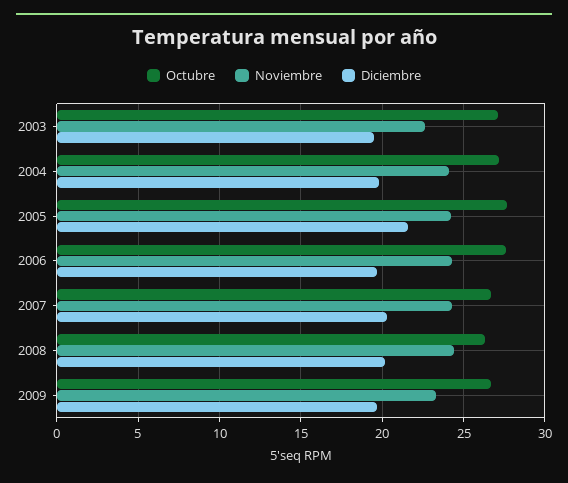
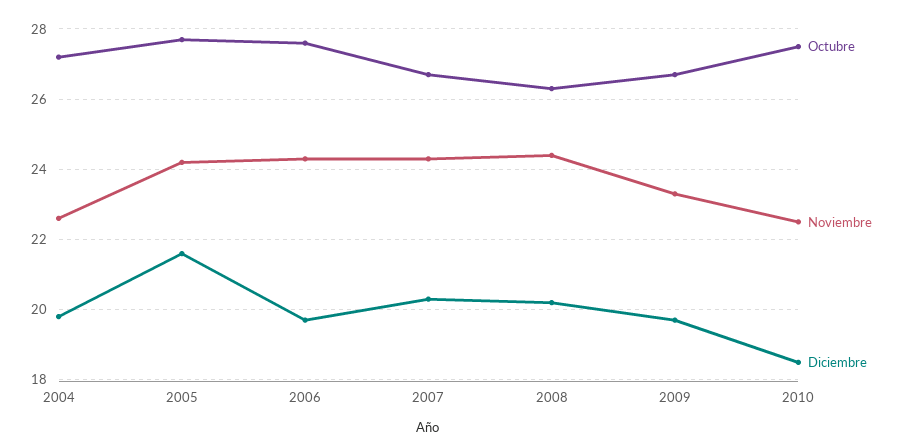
Octubre, 2003: 27 -> none
Noviembre, 2003: 22.5 -> none
Diciembre, 2003: 19.5 -> none
Noviembre, 2004: 24 -> 22.5
Octubre, 2010: none -> 27.5
Noviembre, 2010: none -> 22.5
Diciembre, 2010: none -> 18.5

